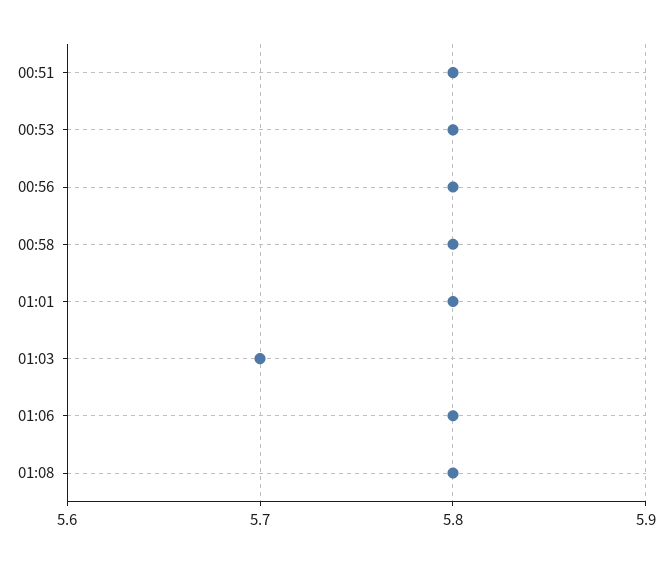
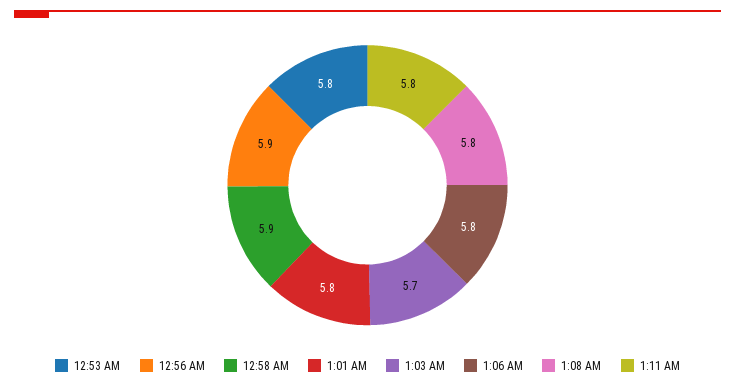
00:51: 5.8 -> none
00:56: 5.8 -> 5.9
00:58: 5.8 -> 5.9
1:11 AM: none -> 5.8

